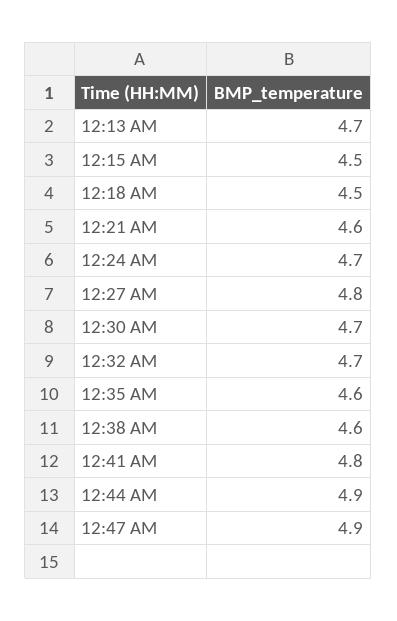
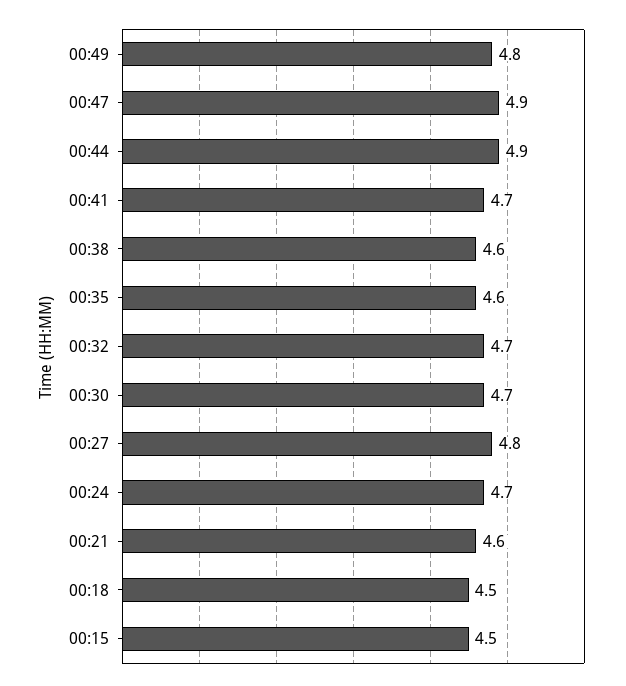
12:13 AM: 4.7 -> none
12:41 AM: 4.8 -> 4.7
00:49: none -> 4.8

